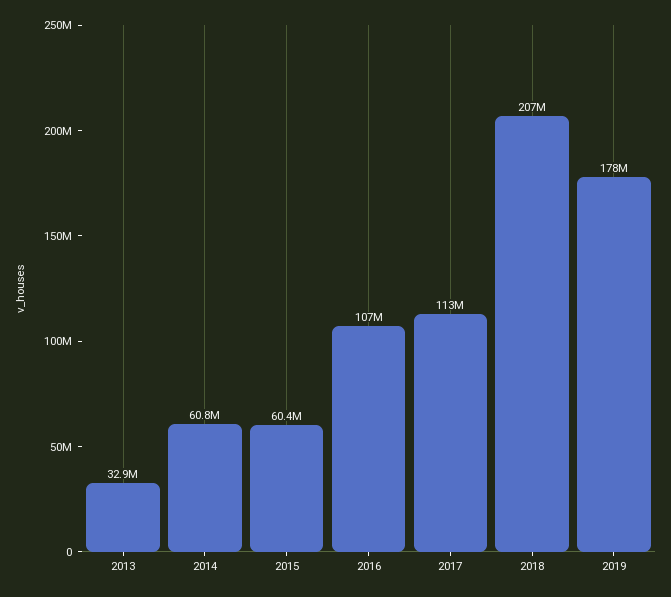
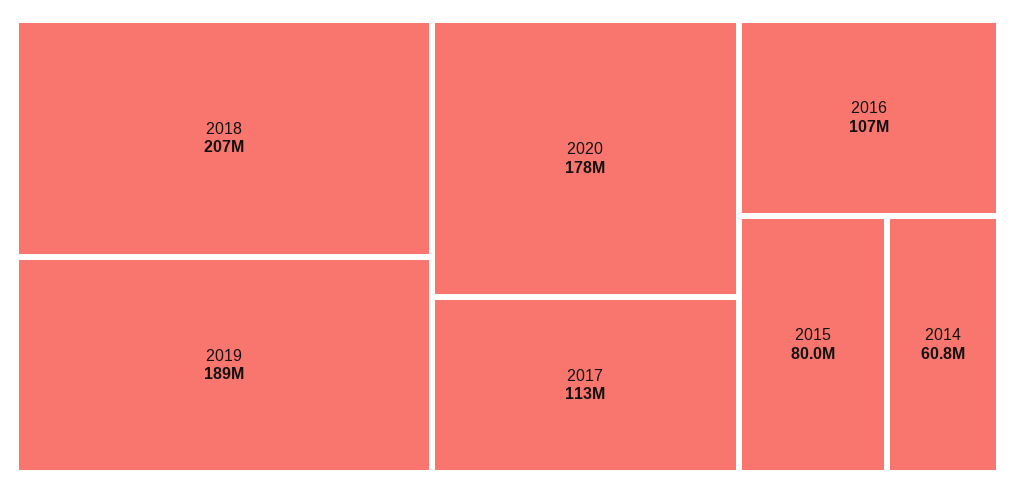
2013: 32900000 -> none
2015: 60400000 -> 80000000
2019: 178000000 -> 189000000
2020: none -> 178000000

